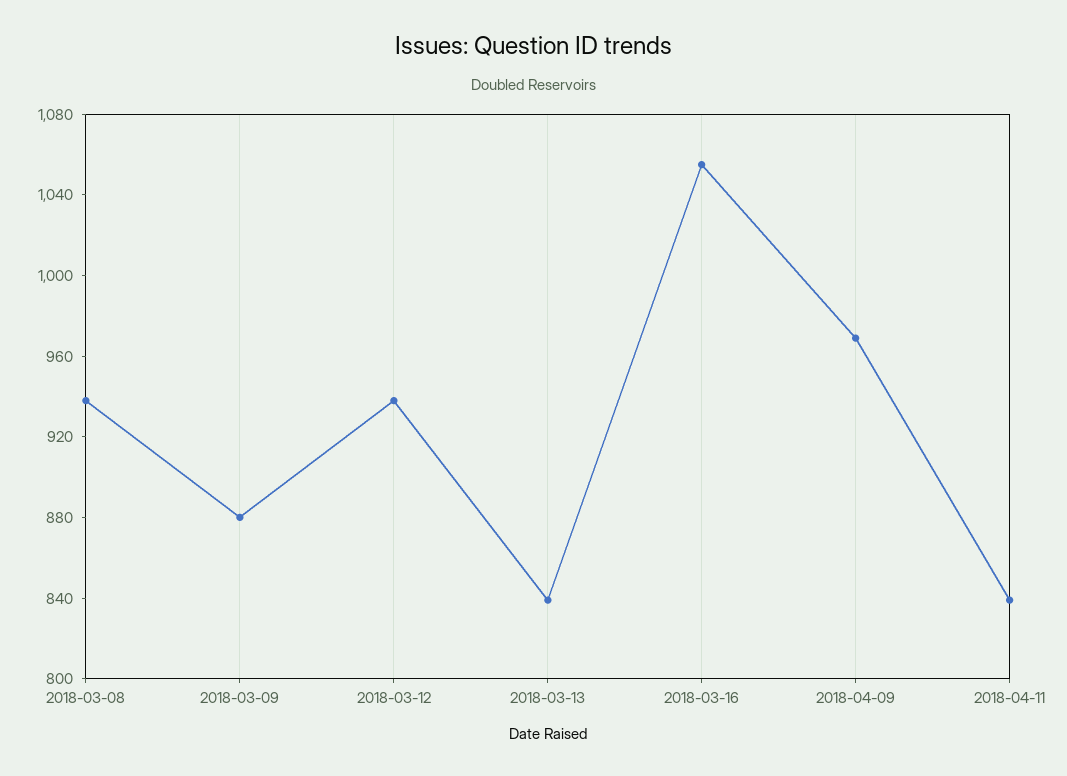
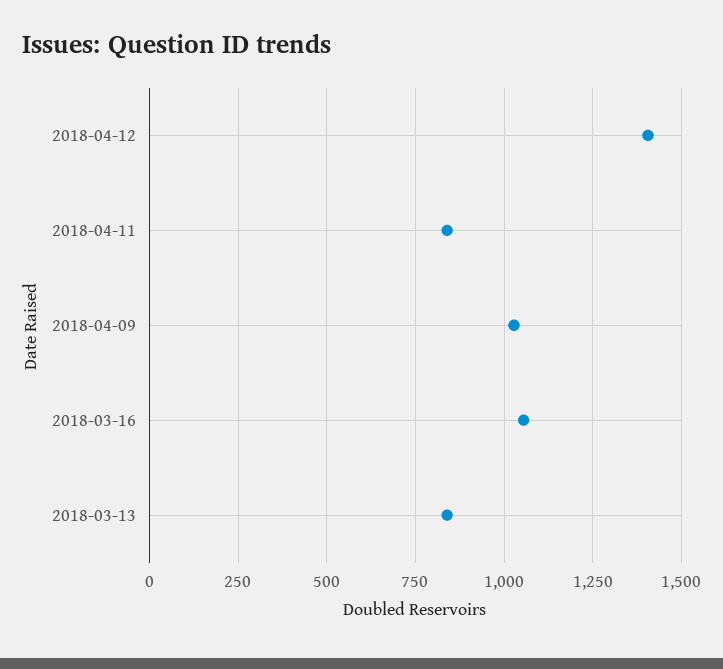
2018-03-08: 940 -> none
2018-03-09: 880 -> none
2018-03-12: 940 -> none
2018-04-09: 970 -> 1025
2018-04-12: none -> 1400

